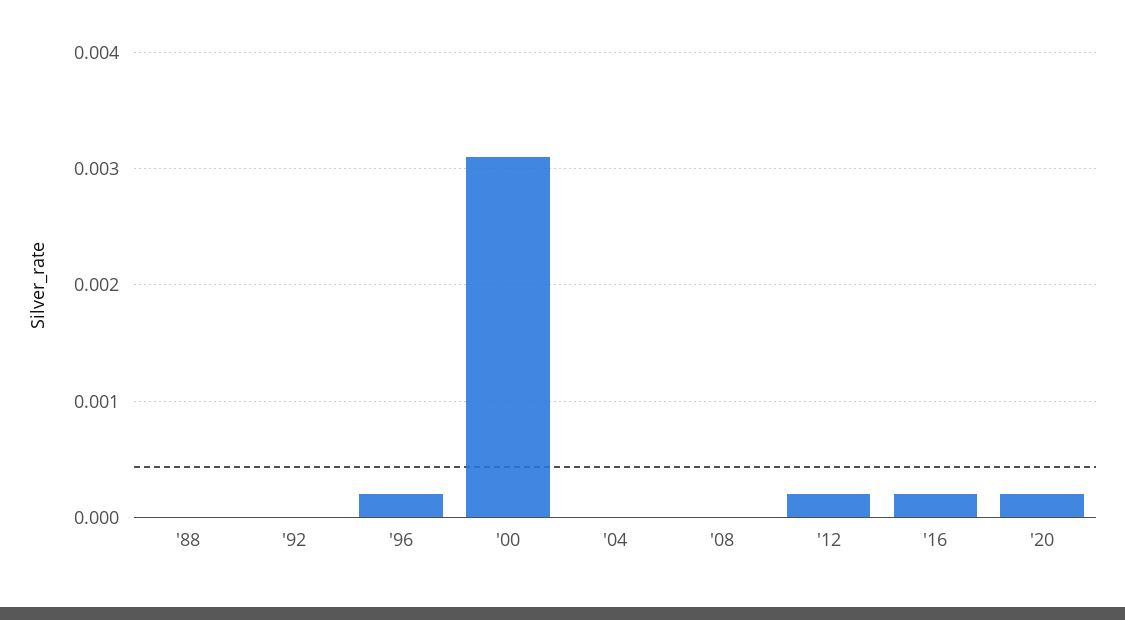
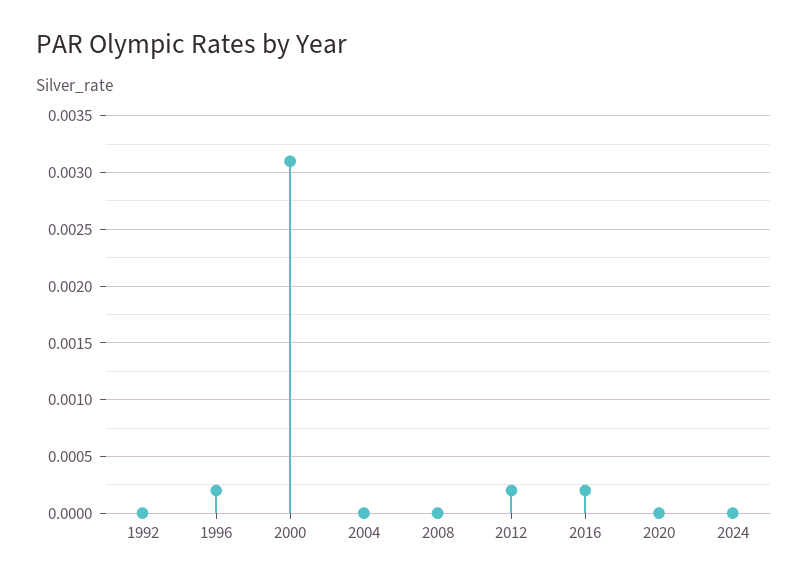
'88: 0 -> none
'20: 0.0002 -> 0
2024: none -> 0

